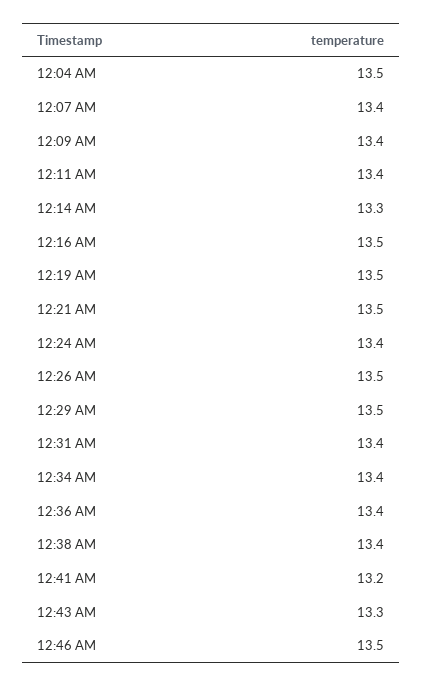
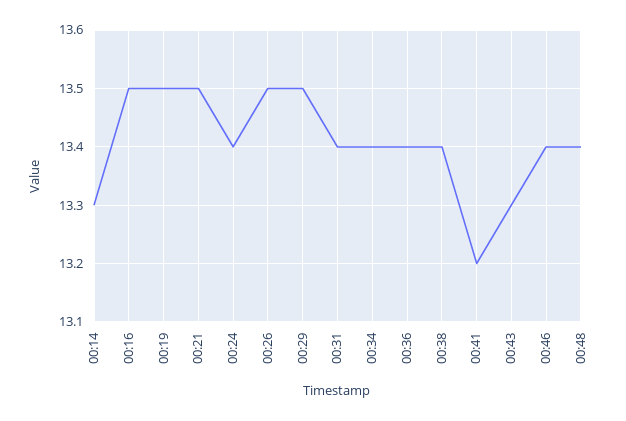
12:04 AM: 13.5 -> none
12:07 AM: 13.4 -> none
12:09 AM: 13.4 -> none
12:11 AM: 13.4 -> none
12:46 AM: 13.5 -> 13.4
00:48: none -> 13.4

